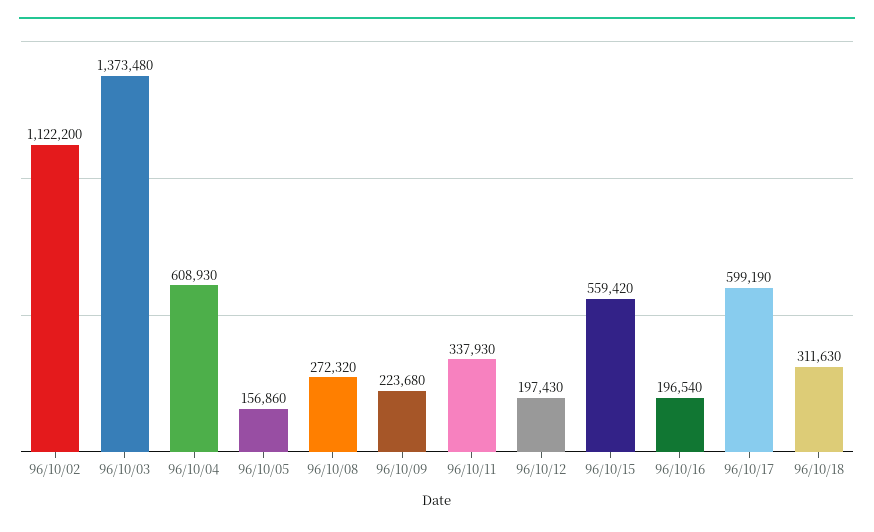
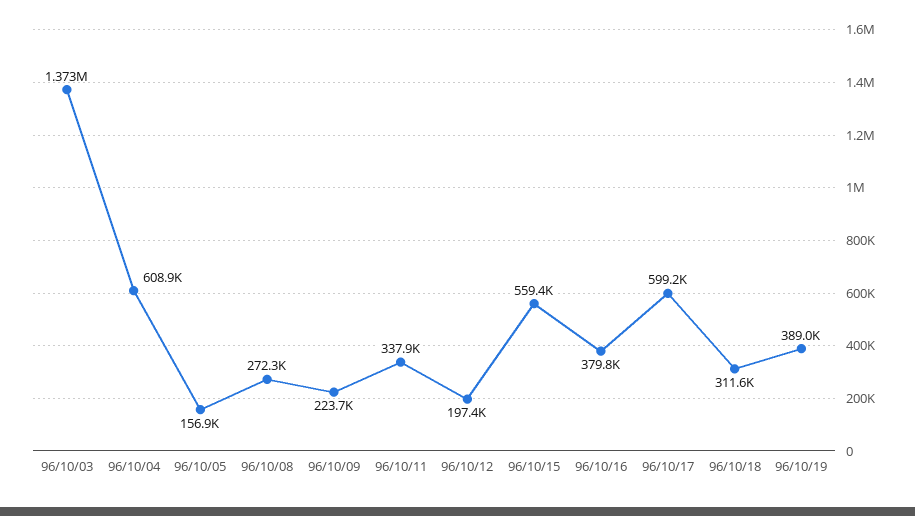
96/10/02: 1122200 -> none
96/10/16: 196540 -> 379800
96/10/19: none -> 389000

